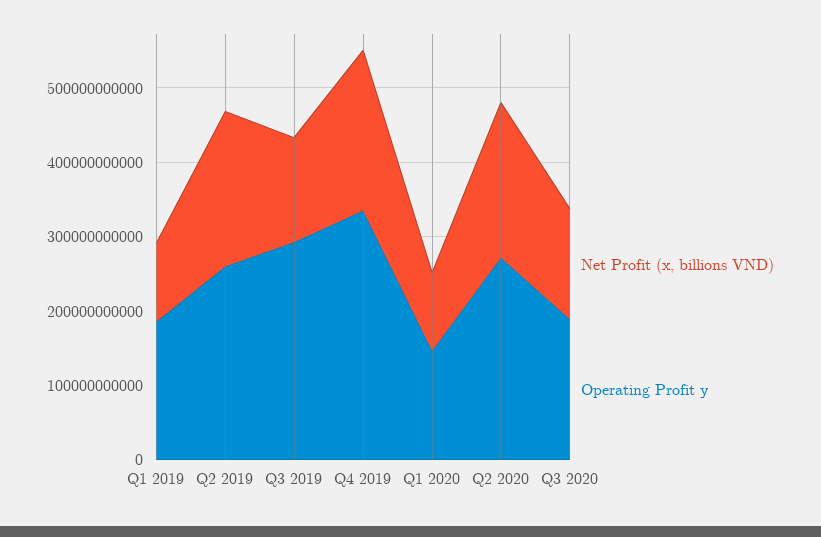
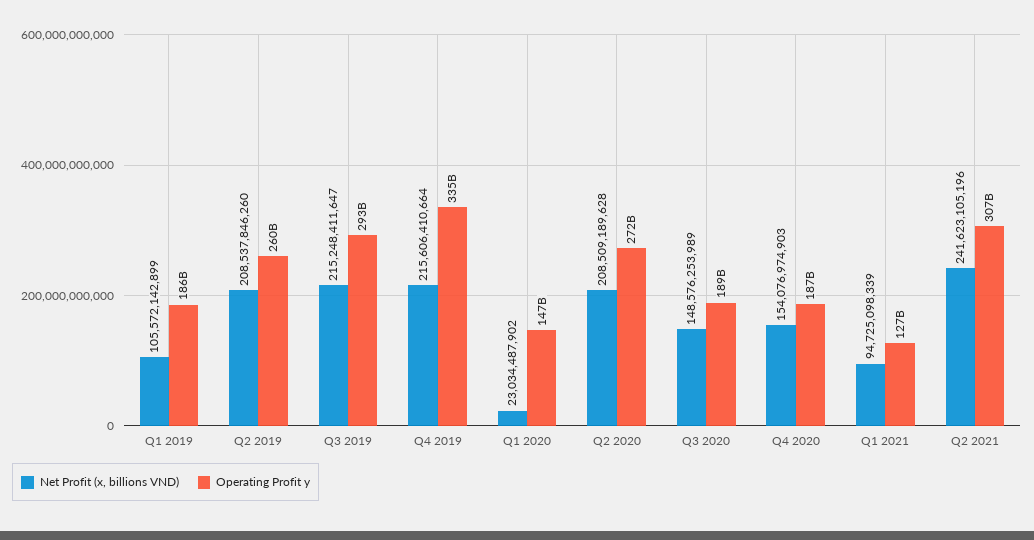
Net Profit (x, billions VND), Q3 2019: 140000000000 -> 215248411647
Net Profit (x, billions VND), Q1 2020: 100000000000 -> 23034487902
Net Profit (x, billions VND), Q4 2020: none -> 154076974903
Operating Profit y, Q4 2020: none -> 187000000000
Net Profit (x, billions VND), Q1 2021: none -> 94725098339
Operating Profit y, Q1 2021: none -> 127000000000
Net Profit (x, billions VND), Q2 2021: none -> 241623105196
Operating Profit y, Q2 2021: none -> 307000000000

